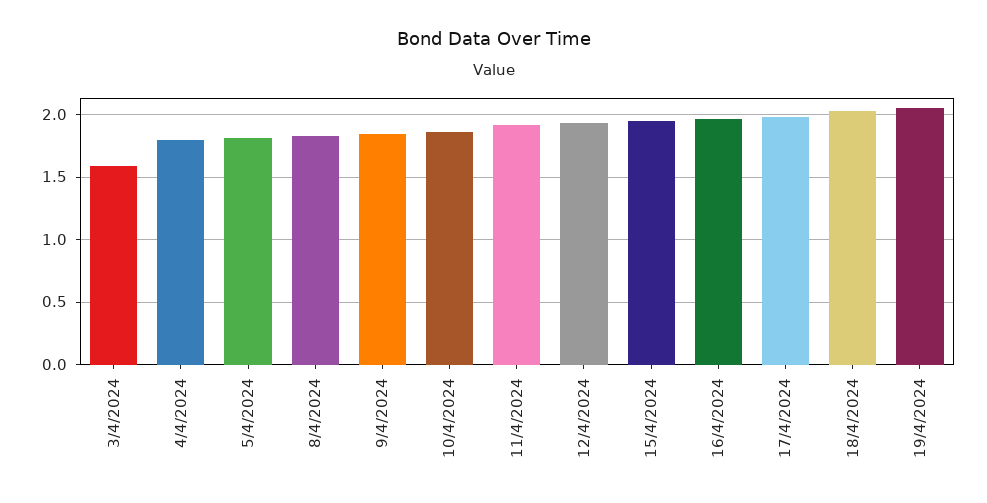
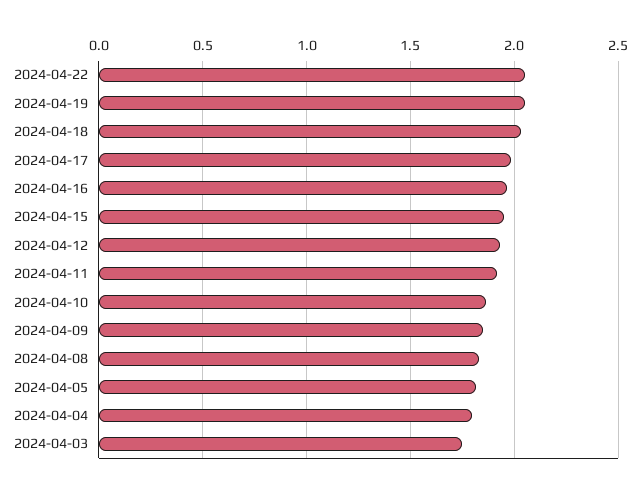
3/4/2024: 1.6 -> 1.75
2024-04-22: none -> 2.05

